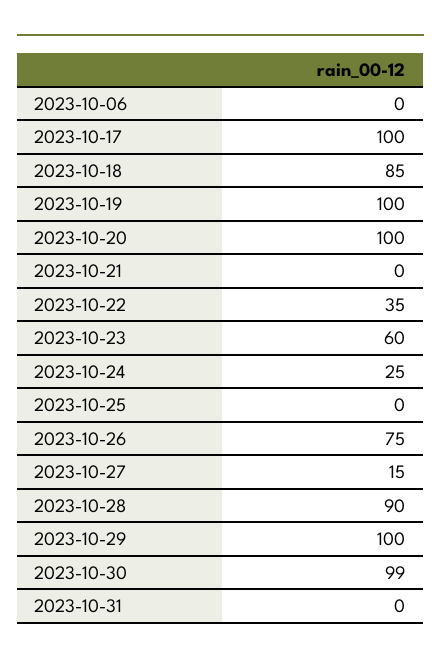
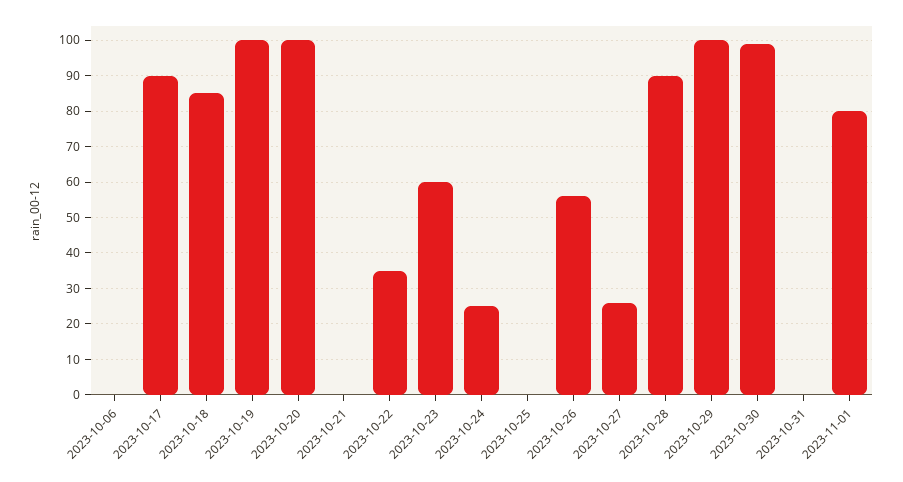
2023-10-17: 100 -> 90
2023-10-26: 75 -> 55
2023-10-27: 15 -> 25
2023-11-01: none -> 80

